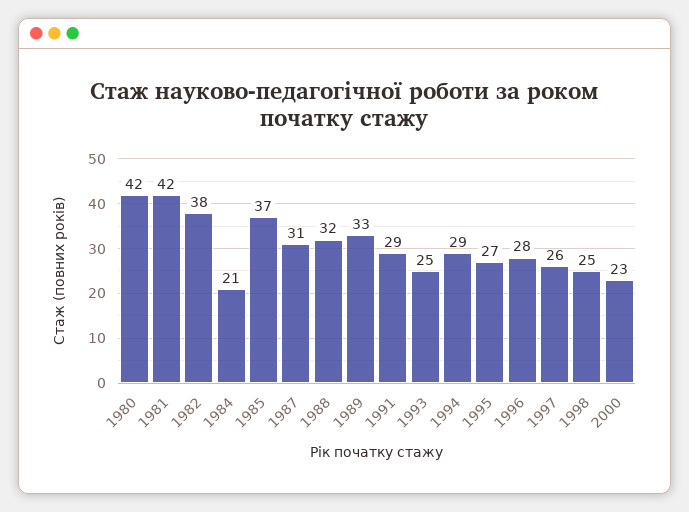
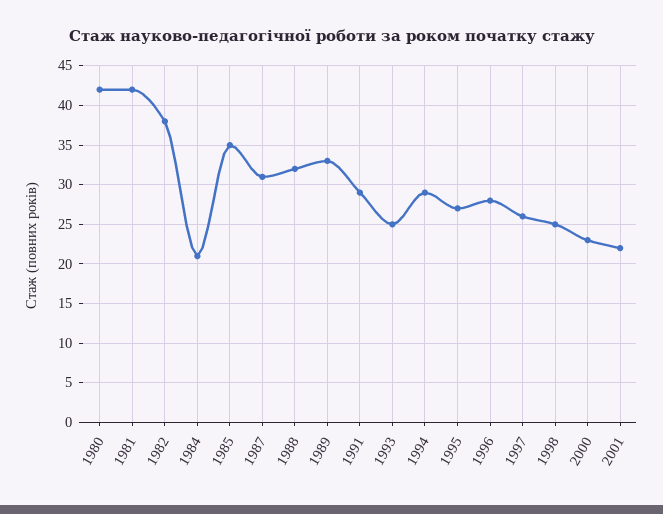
1985: 37 -> 35
2001: none -> 22

